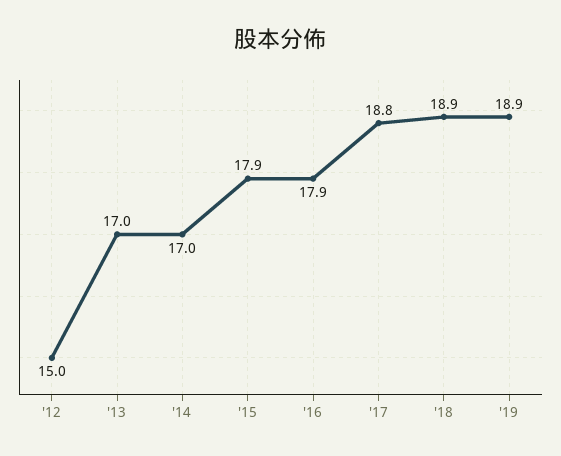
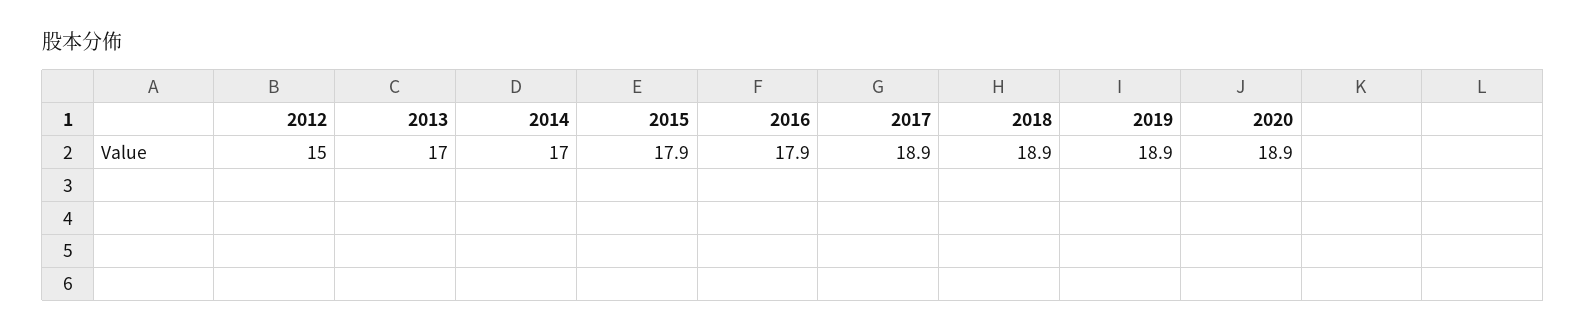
'17: 18.8 -> 18.9
2020: none -> 18.9

